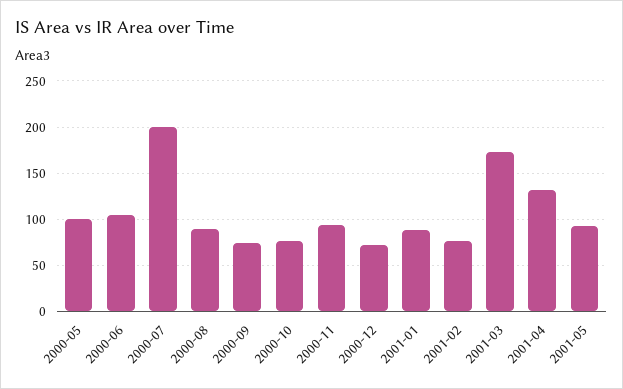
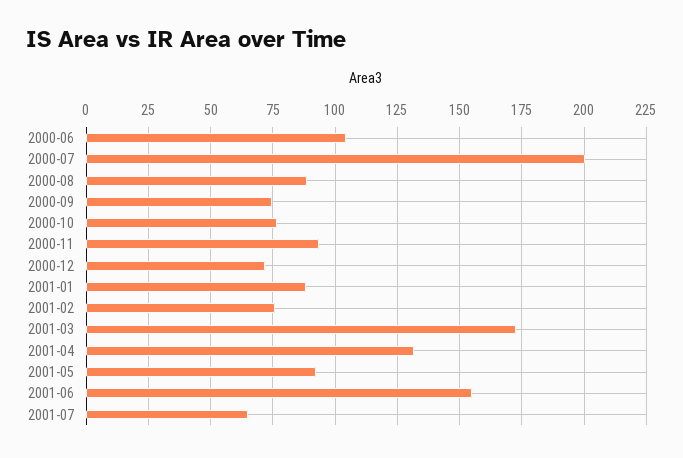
2000-05: 100 -> none
2001-06: none -> 155
2001-07: none -> 65

